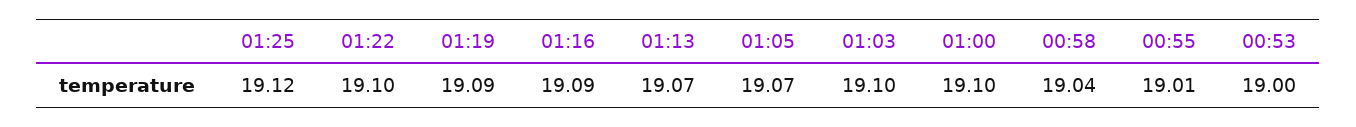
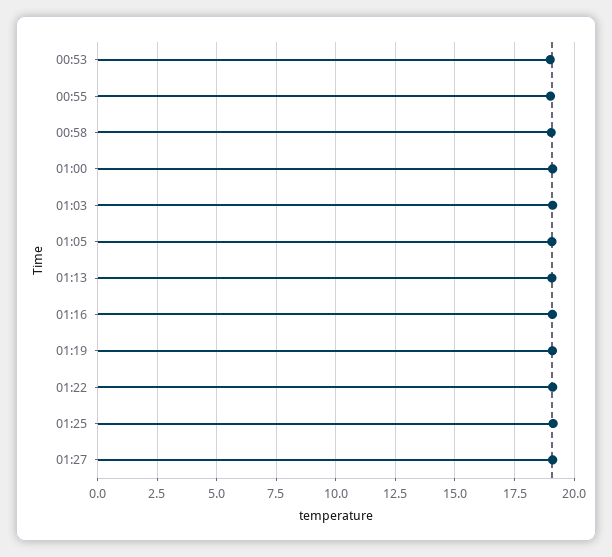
01:27: none -> 19

